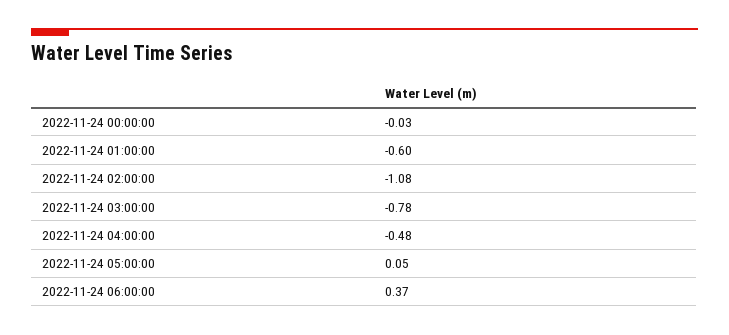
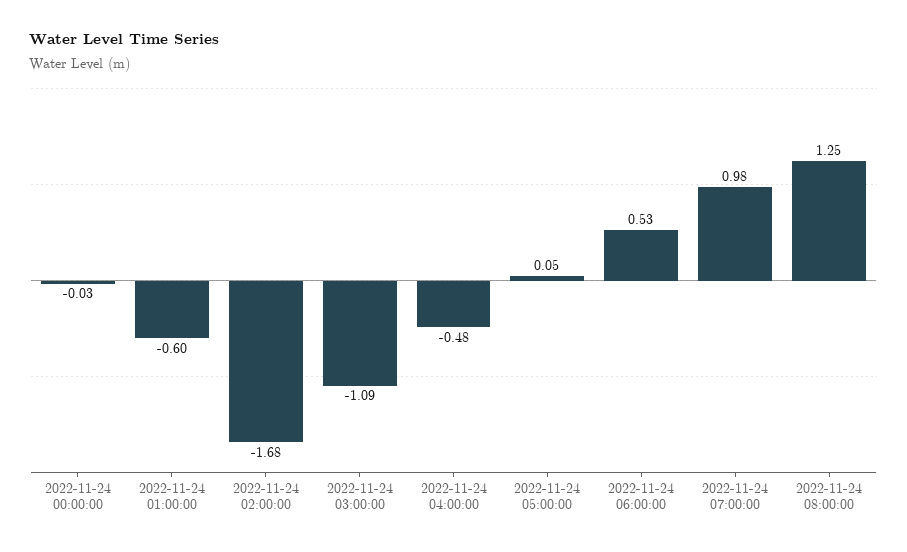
2022-11-24 02:00:00: -1.08 -> -1.68
2022-11-24 03:00:00: -0.78 -> -1.09
2022-11-24 06:00:00: 0.37 -> 0.53
2022-11-24 07:00:00: none -> 0.98
2022-11-24 08:00:00: none -> 1.25

